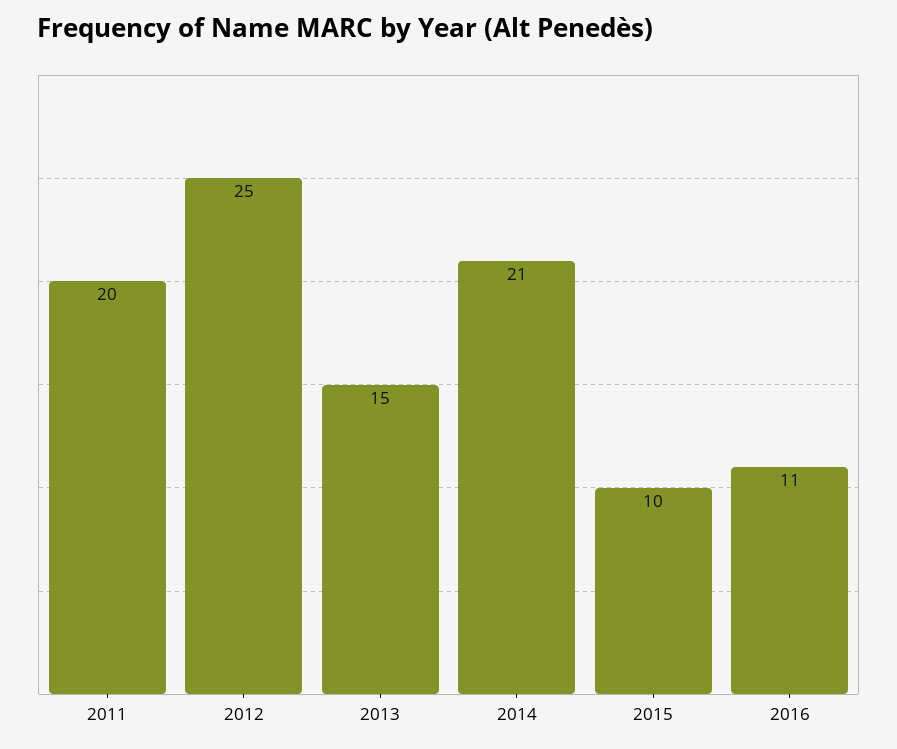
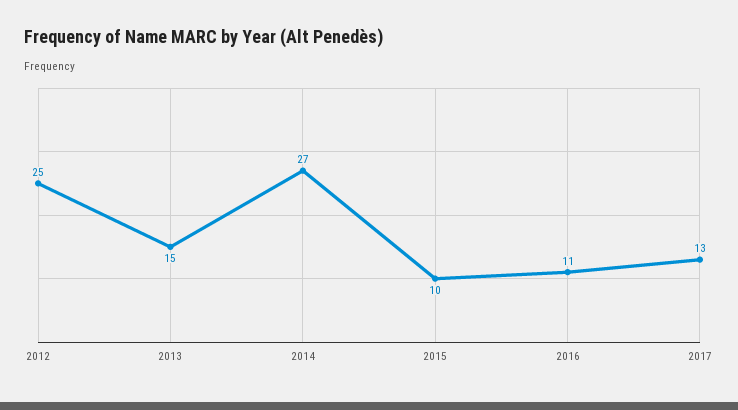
2011: 20 -> none
2014: 21 -> 27
2017: none -> 13

